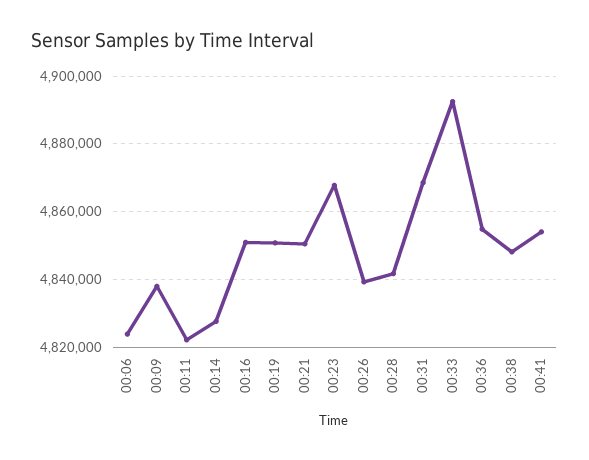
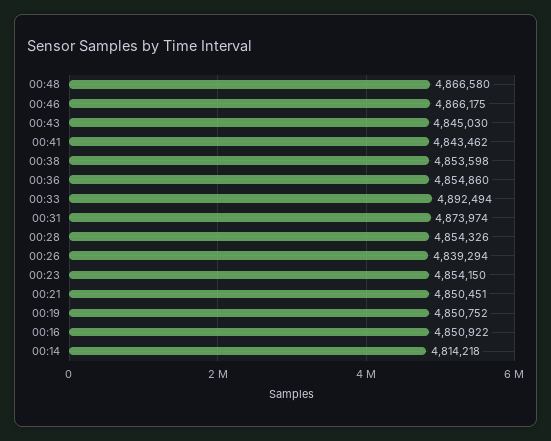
00:06: 4824000 -> none
00:09: 4838000 -> none
00:11: 4822000 -> none
00:14: 4828000 -> 4814218
00:23: 4868000 -> 4854150
00:28: 4842000 -> 4854326
00:31: 4868000 -> 4873974
00:38: 4848000 -> 4853598
00:41: 4854000 -> 4843462
00:48: none -> 4866580
00:46: none -> 4866175
00:43: none -> 4845030

